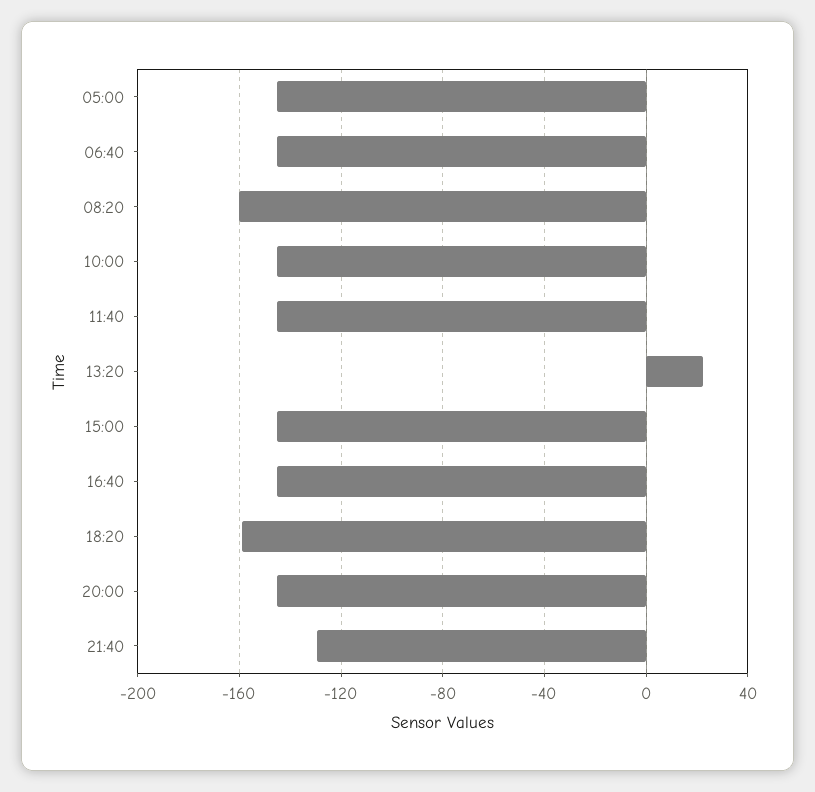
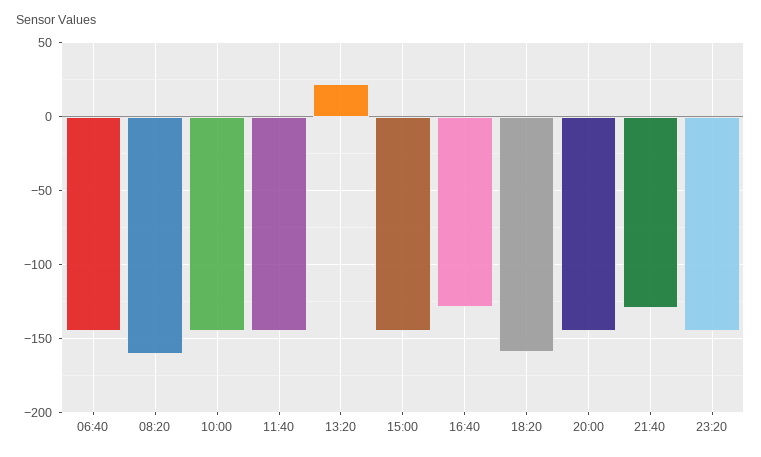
05:00: -145 -> none
16:40: -145 -> -130
23:20: none -> -145

